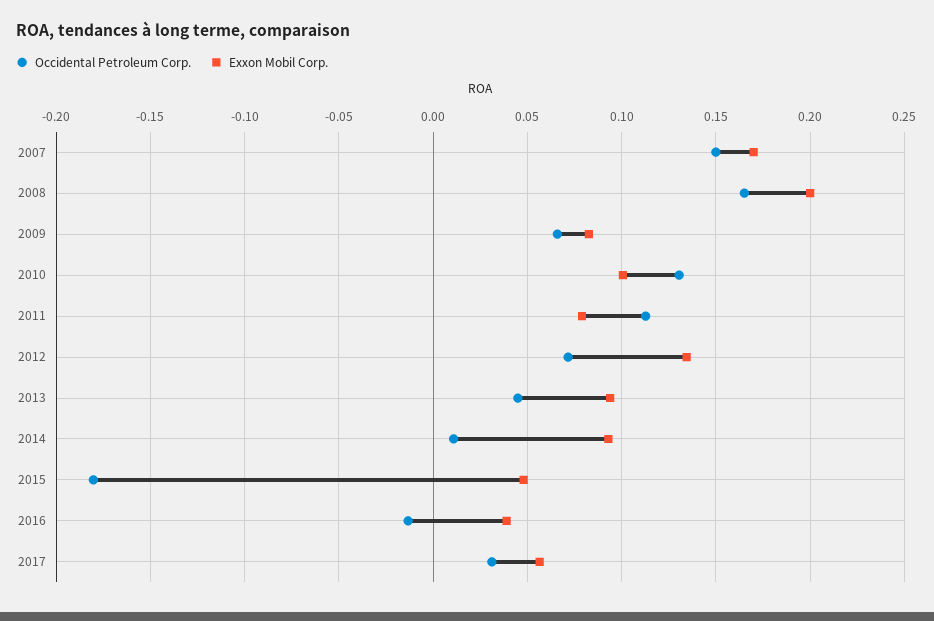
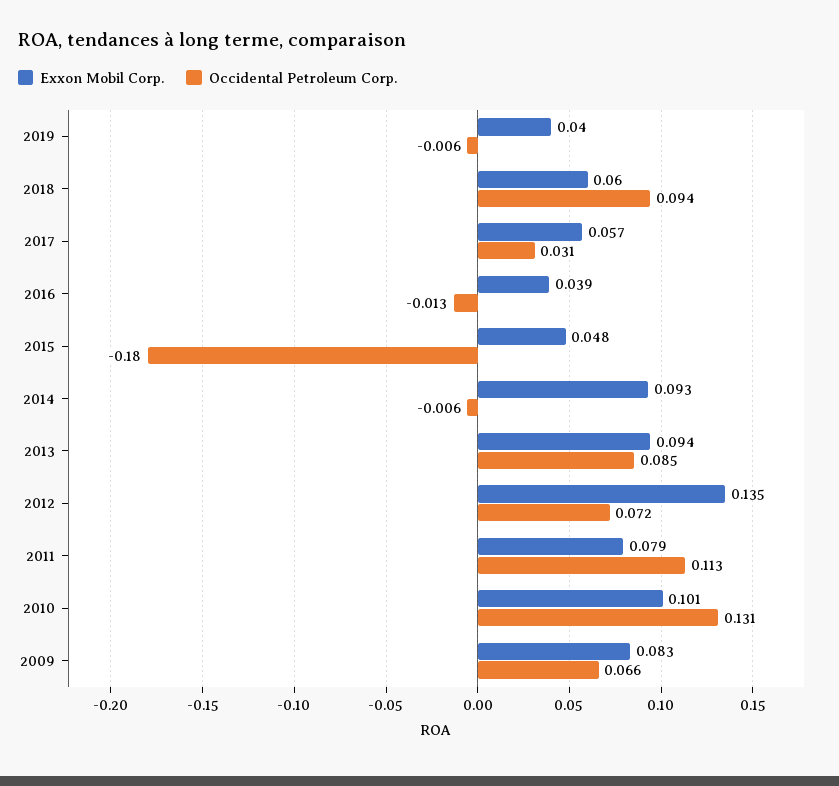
Occidental Petroleum Corp., 2007: 0.15 -> none
Exxon Mobil Corp., 2007: 0.17 -> none
Occidental Petroleum Corp., 2008: 0.165 -> none
Exxon Mobil Corp., 2008: 0.2 -> none
Occidental Petroleum Corp., 2013: 0.045 -> 0.085
Occidental Petroleum Corp., 2014: 0.01 -> -0.006
Exxon Mobil Corp., 2019: none -> 0.04
Occidental Petroleum Corp., 2019: none -> -0.006
Exxon Mobil Corp., 2018: none -> 0.06
Occidental Petroleum Corp., 2018: none -> 0.094

